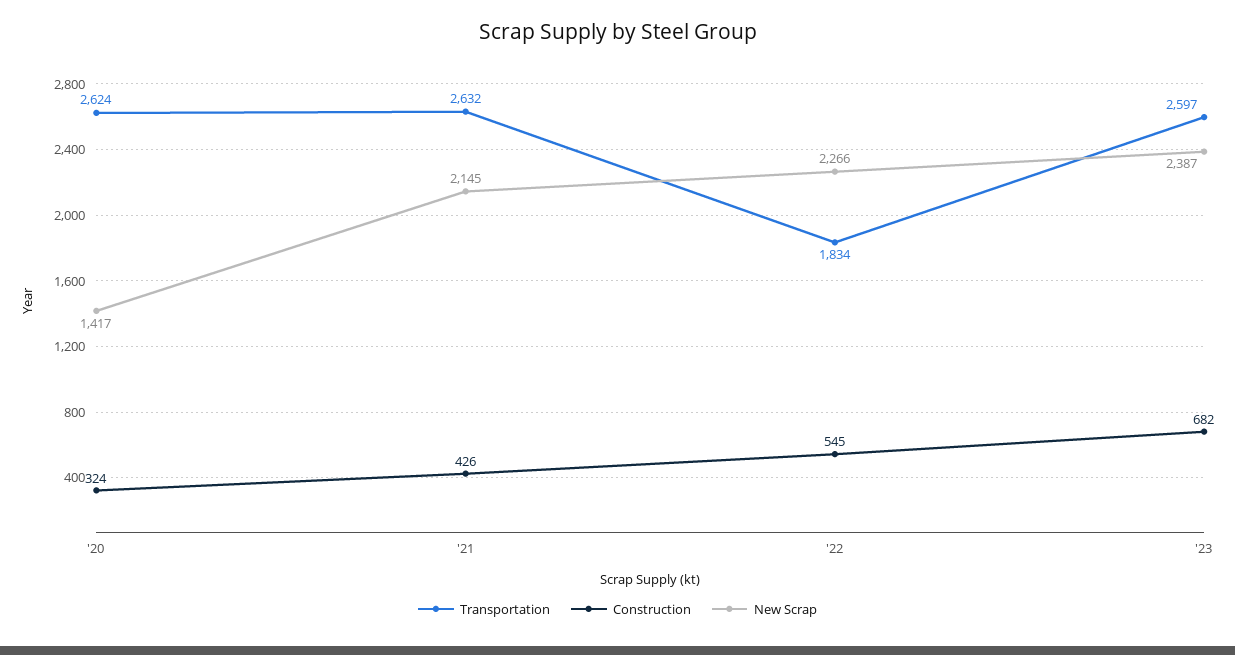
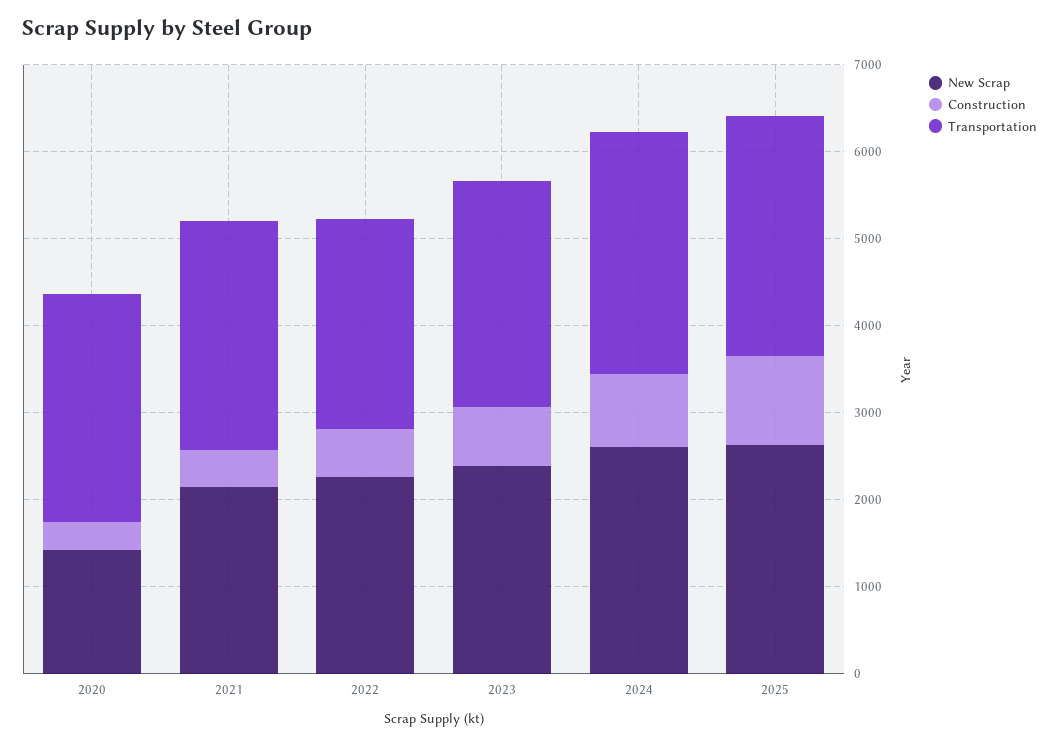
Transportation, '22: 1834 -> 2400
New Scrap, 2024: none -> 2600
Construction, 2024: none -> 800
Transportation, 2024: none -> 2800
New Scrap, 2025: none -> 2600
Construction, 2025: none -> 1000
Transportation, 2025: none -> 2800

